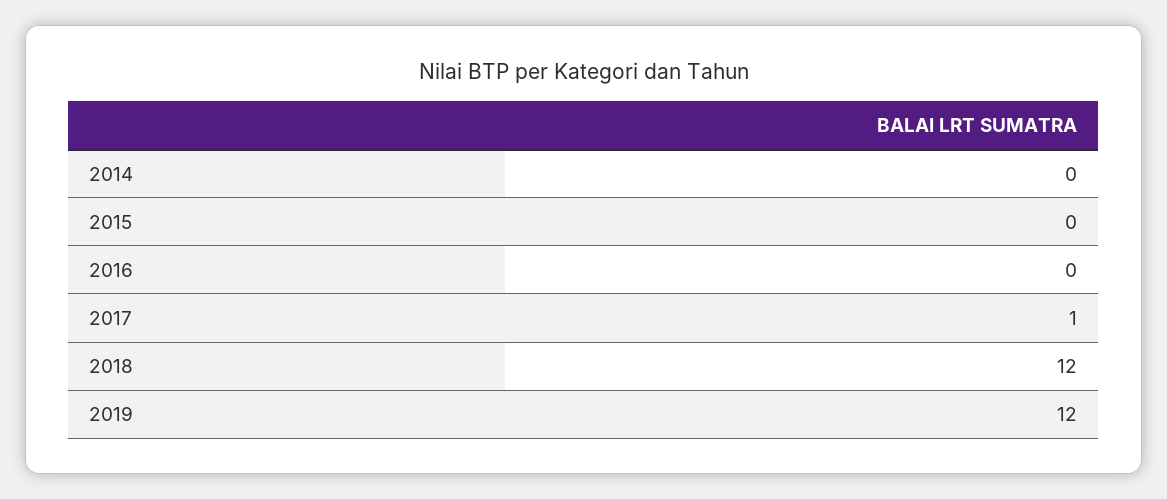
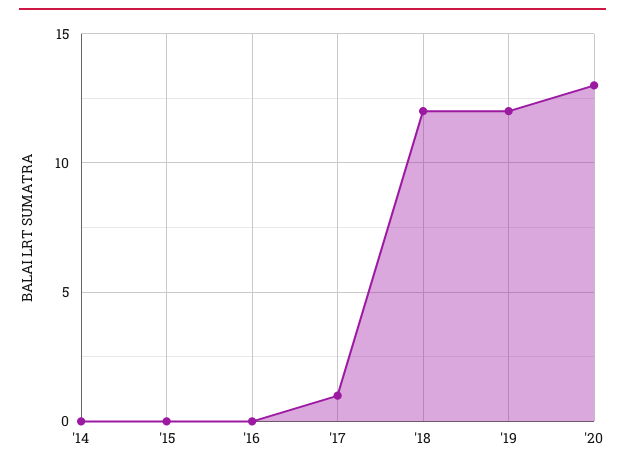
'20: none -> 13

